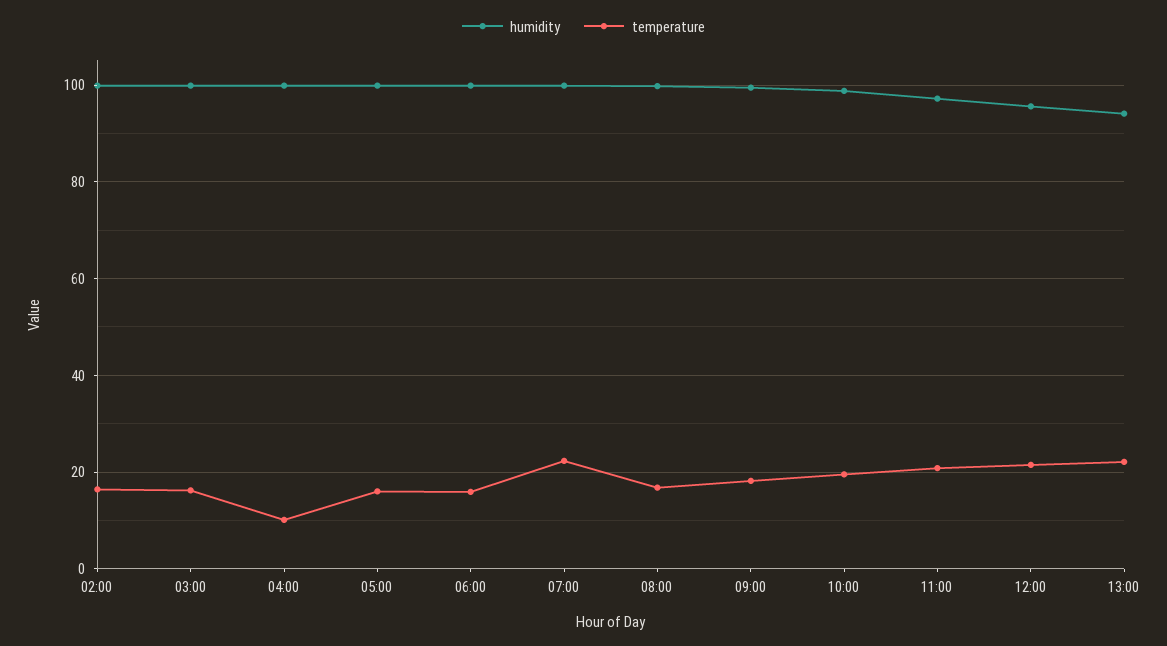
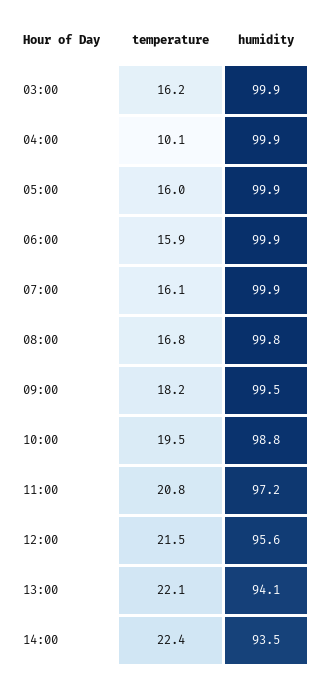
humidity, 02:00: 100 -> none
temperature, 02:00: 16 -> none
temperature, 07:00: 22 -> 16.1
temperature, 14:00: none -> 22.4
humidity, 14:00: none -> 93.5

